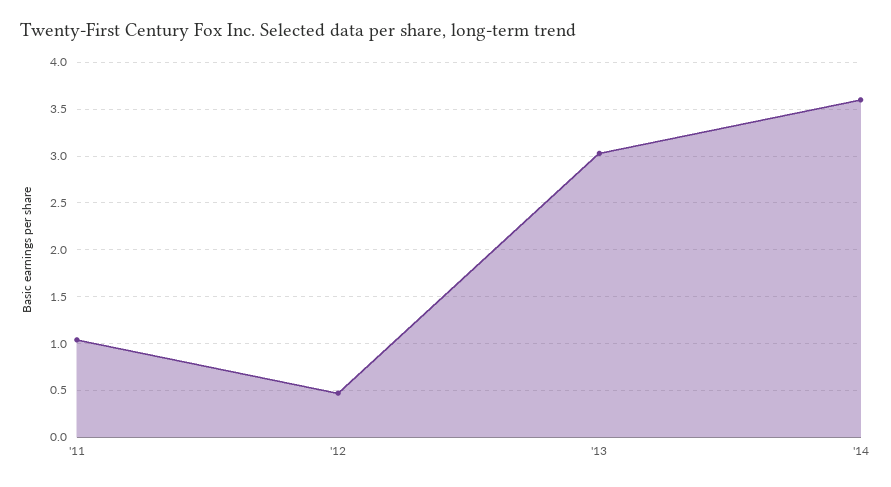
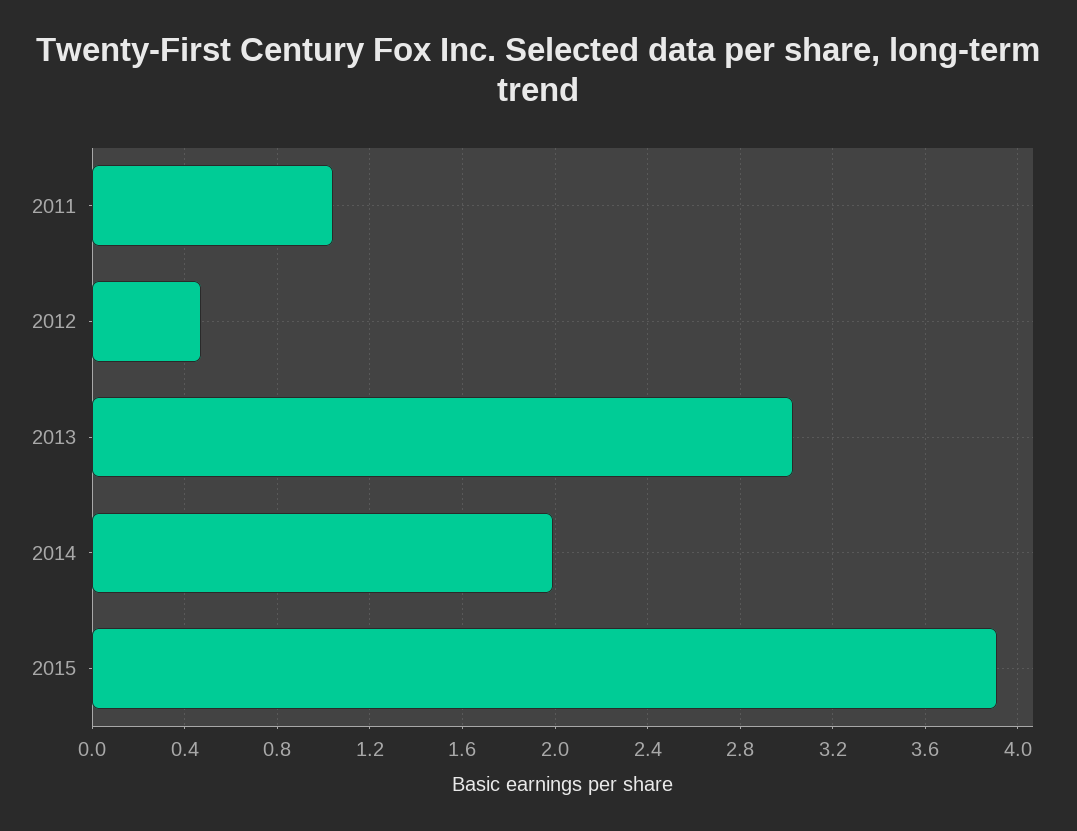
'14: 3.6 -> 2
2015: none -> 3.9

